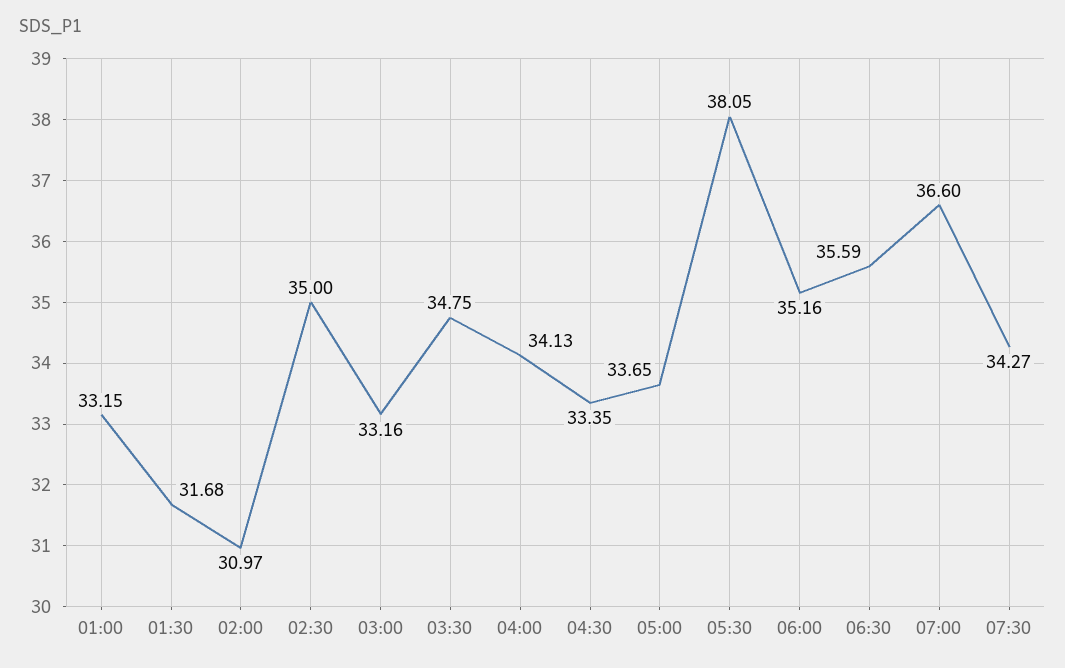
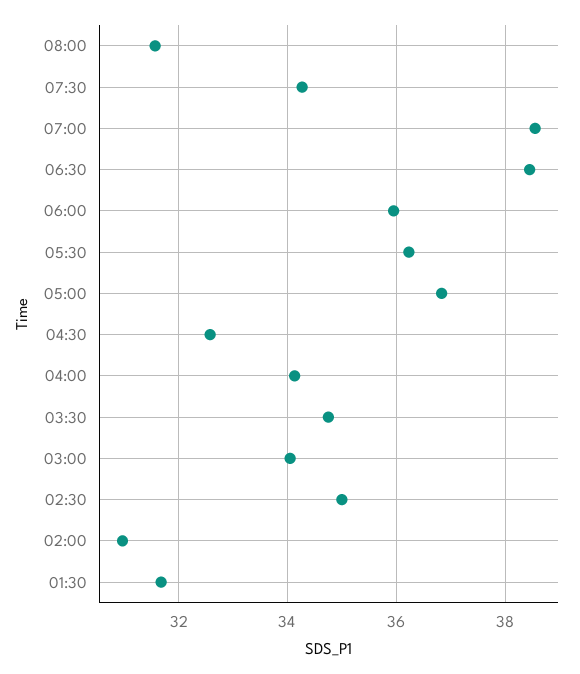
01:00: 33.15 -> none
03:00: 33.16 -> 34
04:30: 33.35 -> 32.6
05:00: 33.65 -> 36.8
05:30: 38.05 -> 36.2
06:00: 35.16 -> 36
06:30: 35.59 -> 38.4
07:00: 36.6 -> 38.6
08:00: none -> 31.6

